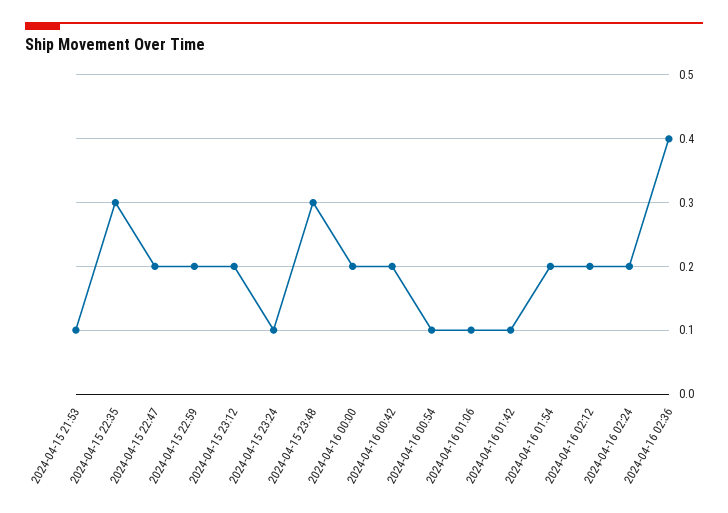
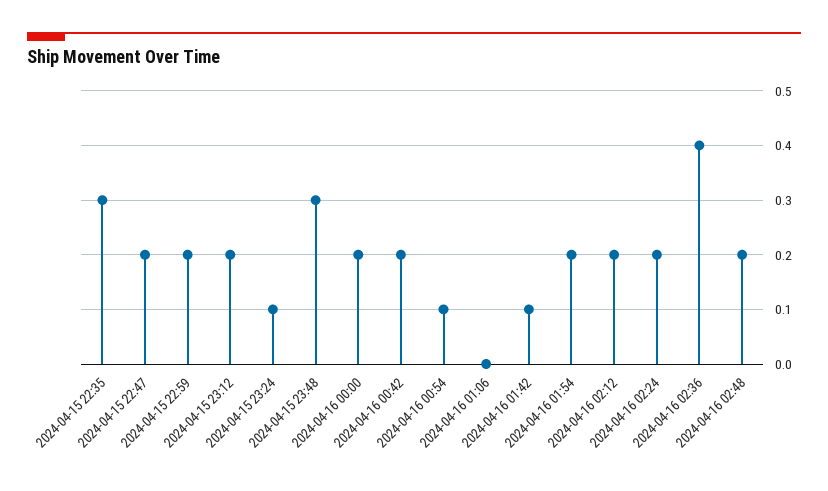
2024-04-15 21:53: 0.1 -> none
2024-04-16 01:06: 0.1 -> 0
2024-04-16 02:48: none -> 0.2

